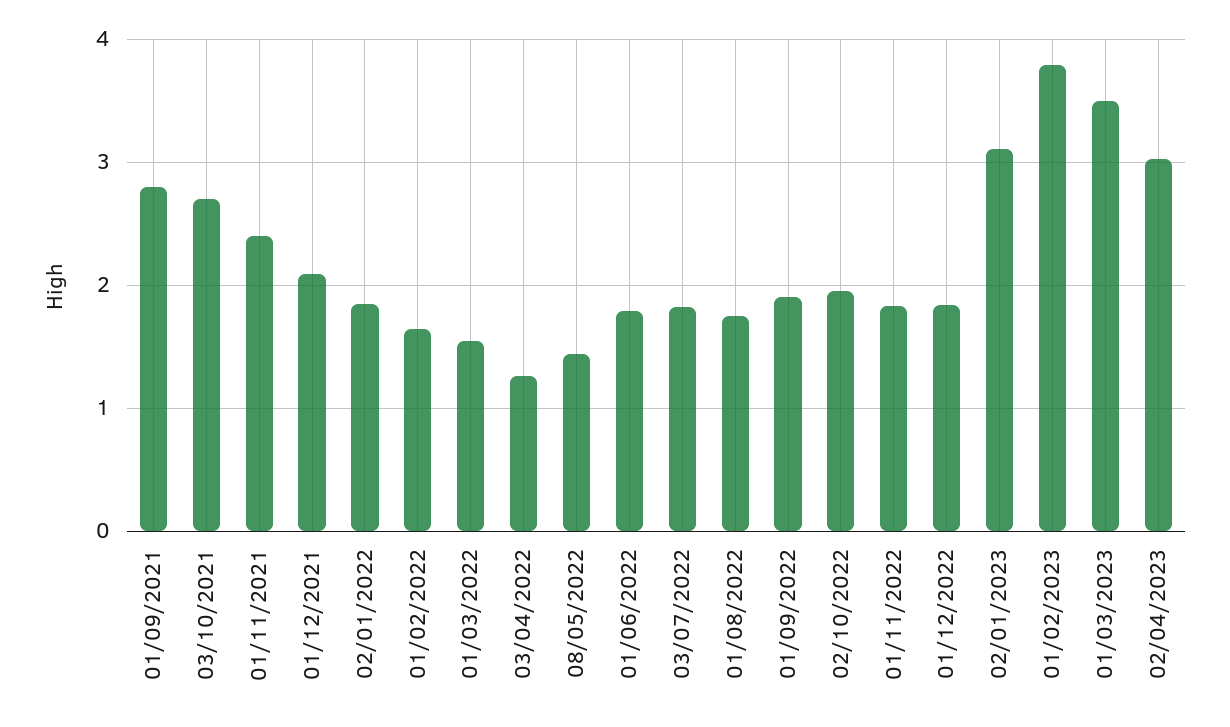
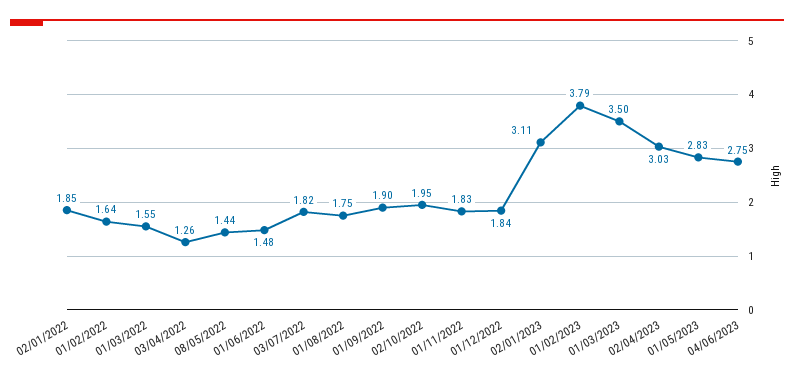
01/09/2021: 2.8 -> none
03/10/2021: 2.7 -> none
01/11/2021: 2.4 -> none
01/12/2021: 2.1 -> none
01/06/2022: 1.8 -> 1.48
01/05/2023: none -> 2.83
04/06/2023: none -> 2.75

